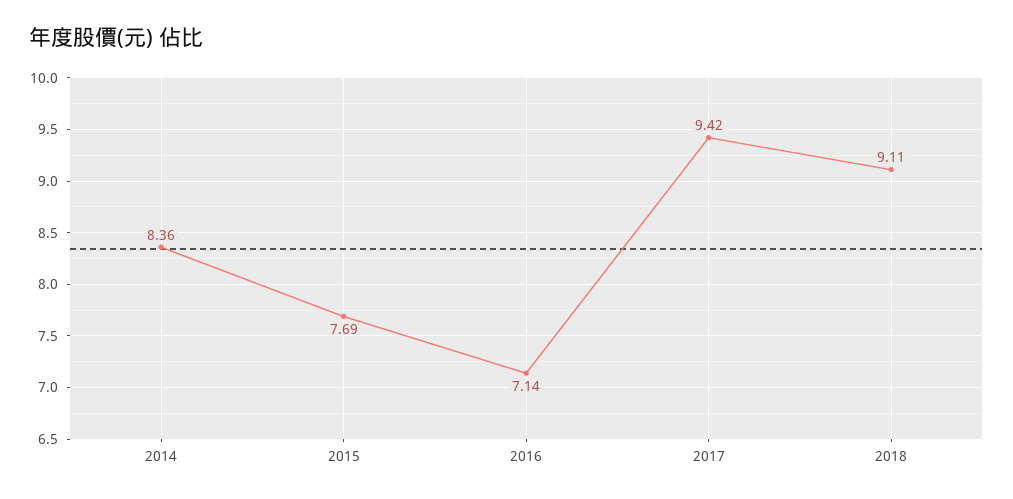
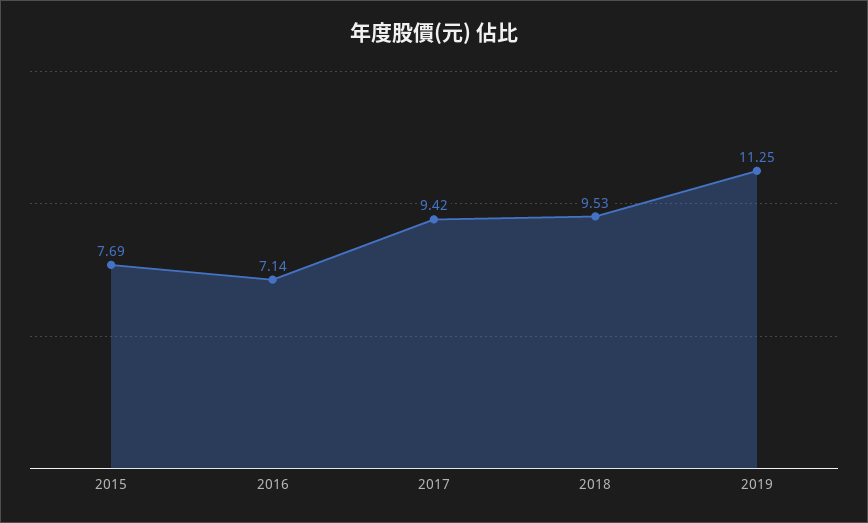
2014: 8.36 -> none
2018: 9.11 -> 9.53
2019: none -> 11.25

